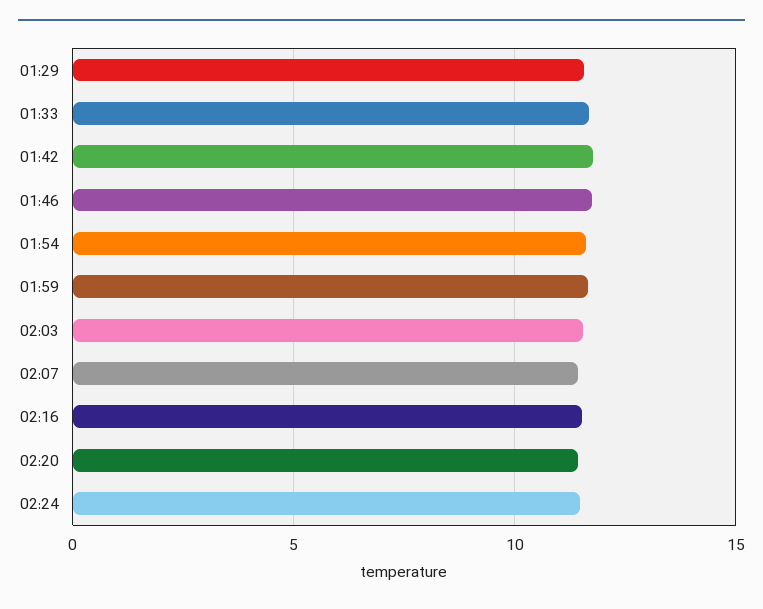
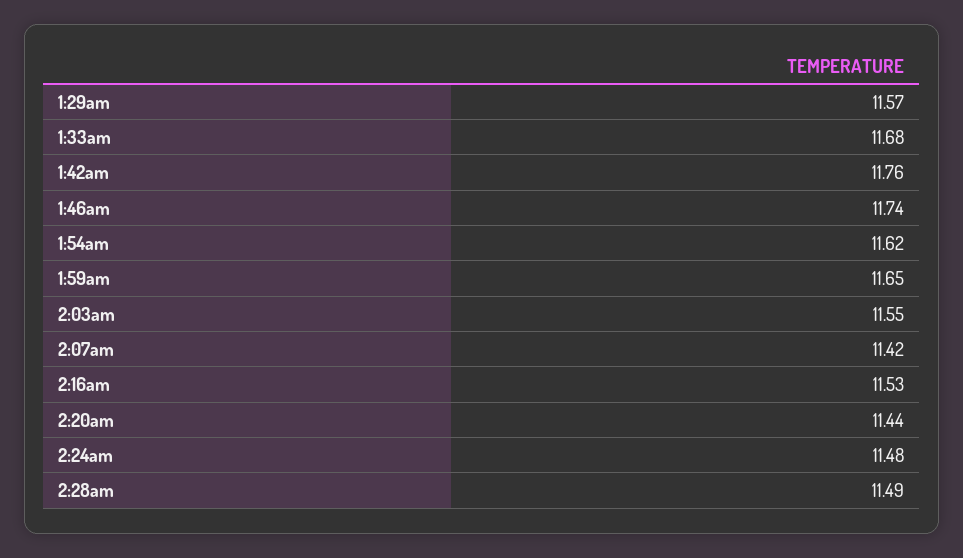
2:28am: none -> 11.49

